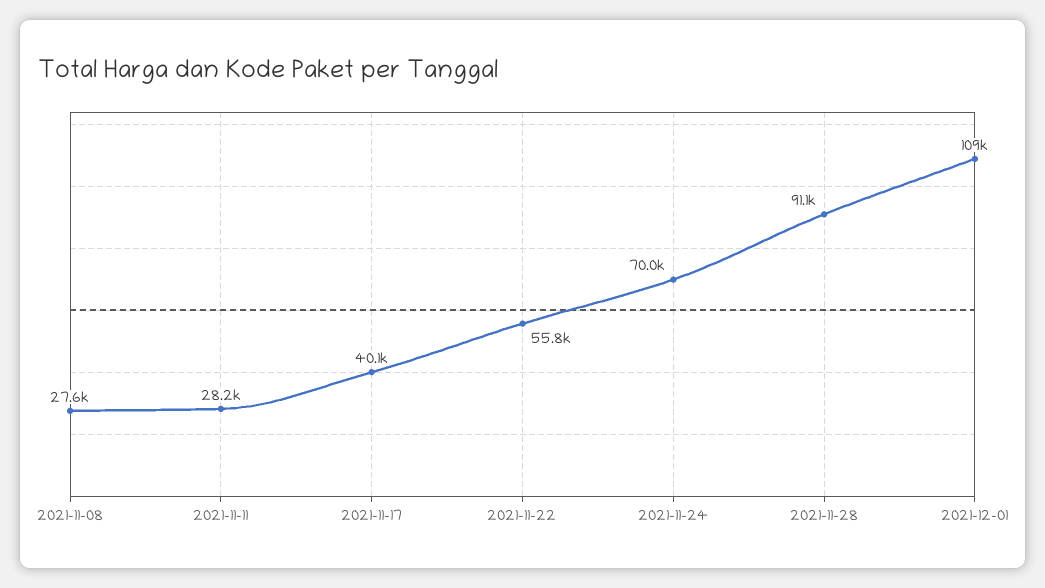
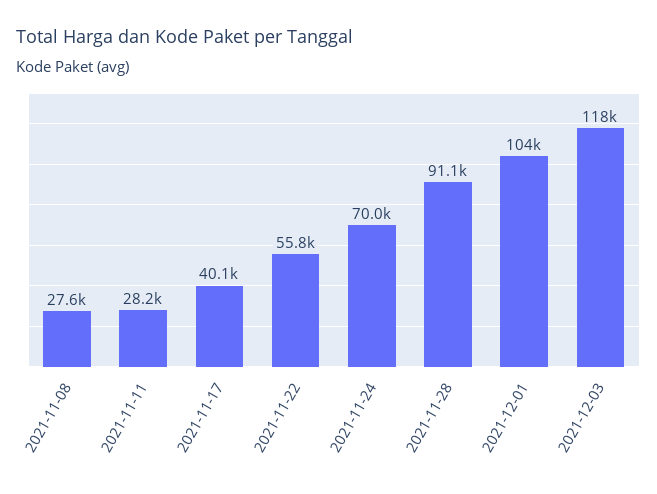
2021-12-01: 109000 -> 104000
2021-12-03: none -> 118000

